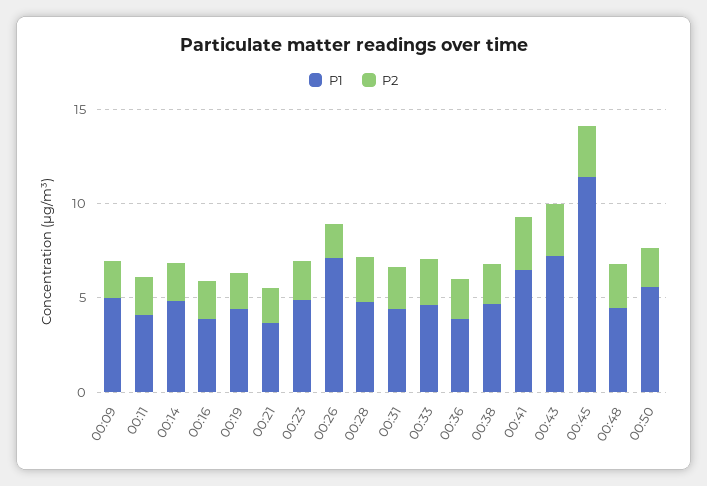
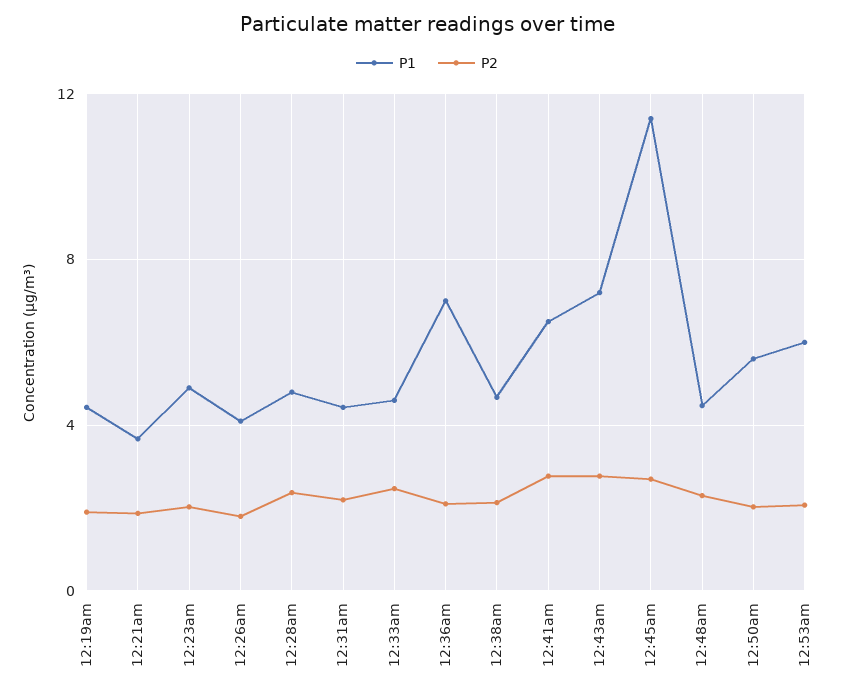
P1, 00:09: 5 -> none
P2, 00:09: 2 -> none
P1, 00:11: 4 -> none
P2, 00:11: 2 -> none
P1, 00:14: 5 -> none
P2, 00:14: 2 -> none
P1, 00:16: 4 -> none
P2, 00:16: 2 -> none
P1, 00:26: 7 -> 4
P1, 00:36: 4 -> 7
P1, 12:53am: none -> 6
P2, 12:53am: none -> 2

